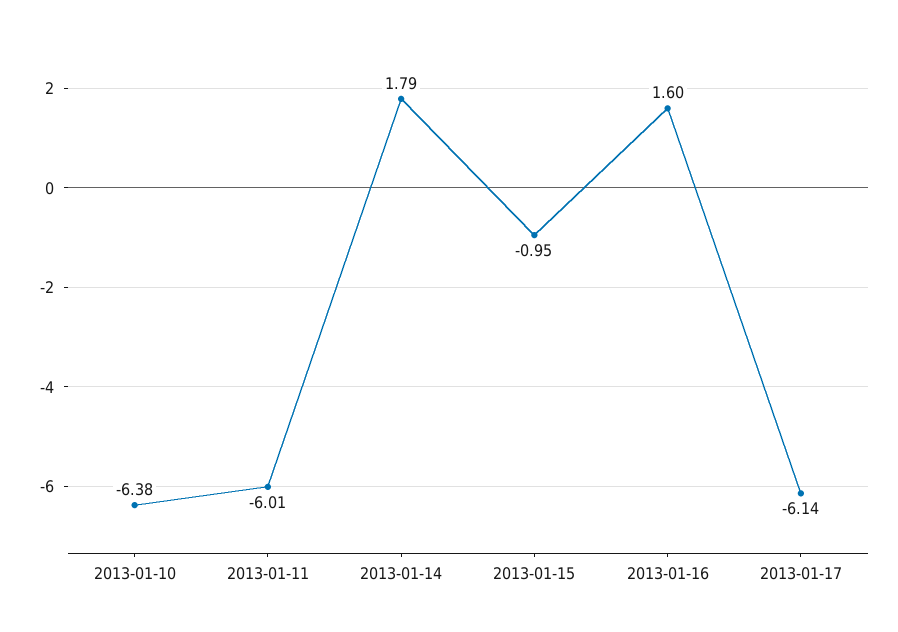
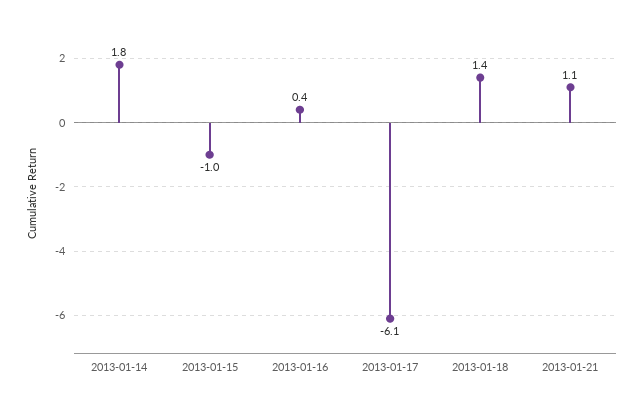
2013-01-10: -6.38 -> none
2013-01-11: -6.01 -> none
2013-01-16: 1.6 -> 0.4
2013-01-18: none -> 1.4
2013-01-21: none -> 1.1

